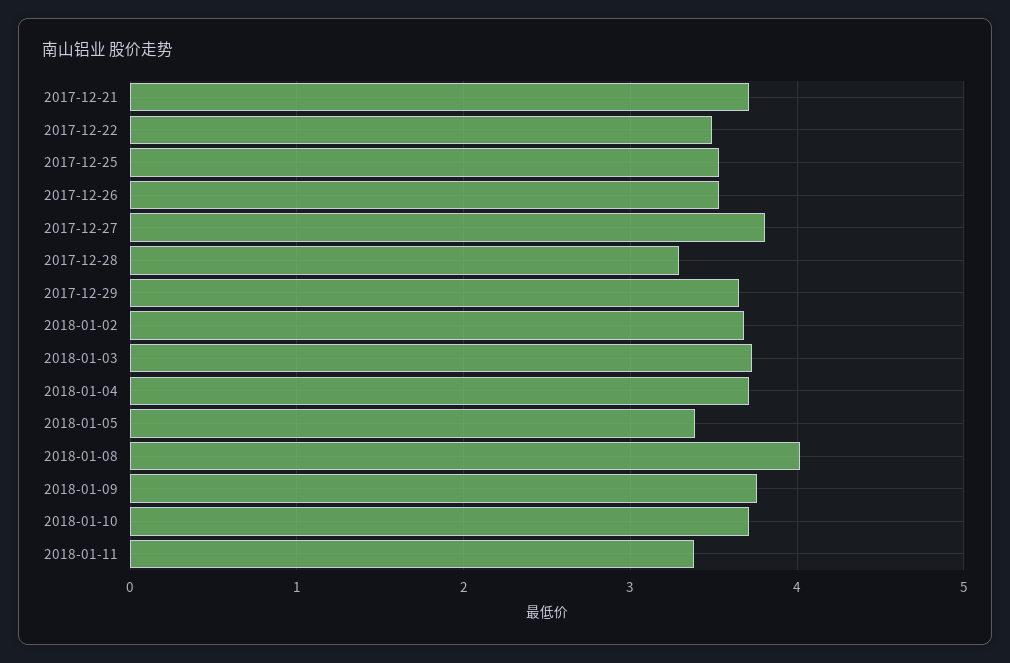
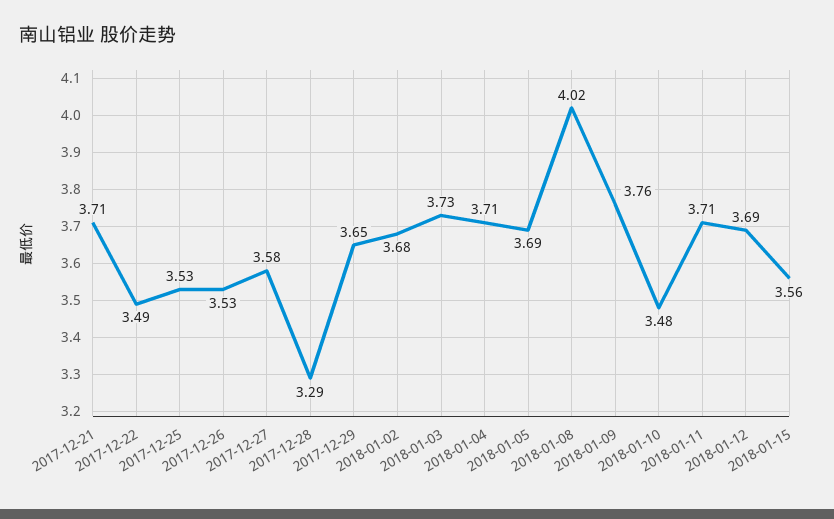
2017-12-27: 3.8 -> 3.58
2018-01-05: 3.4 -> 3.69
2018-01-10: 3.7 -> 3.48
2018-01-11: 3.4 -> 3.71
2018-01-12: none -> 3.69
2018-01-15: none -> 3.56

